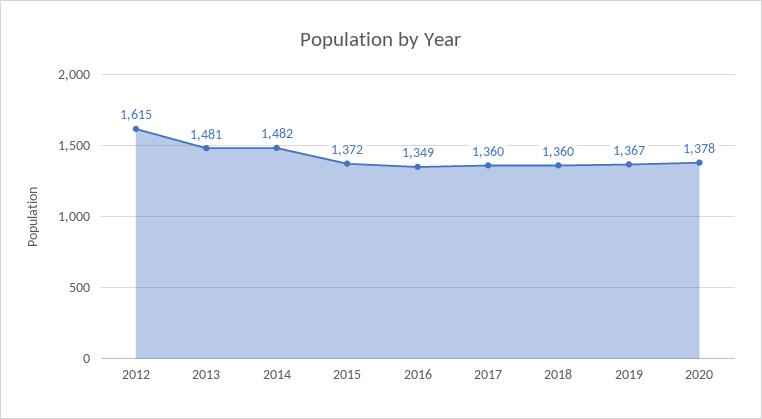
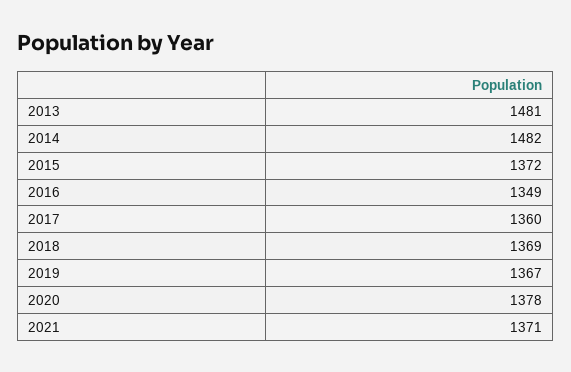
2012: 1615 -> none
2018: 1360 -> 1369
2021: none -> 1371

